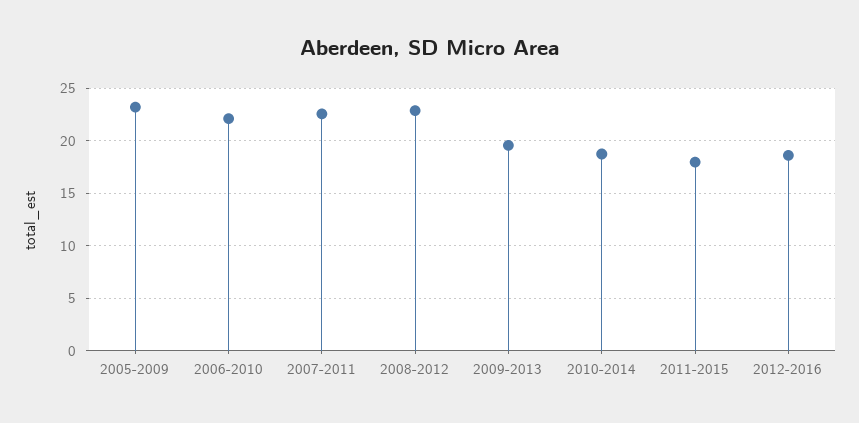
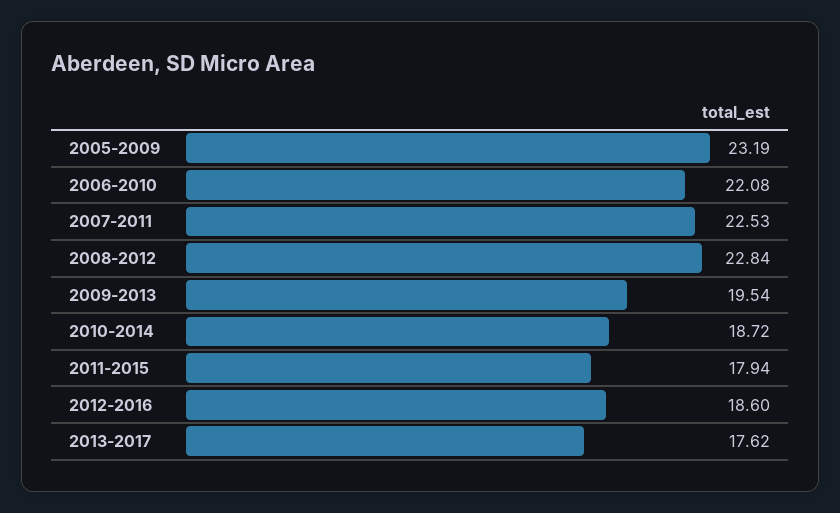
2013-2017: none -> 17.62

